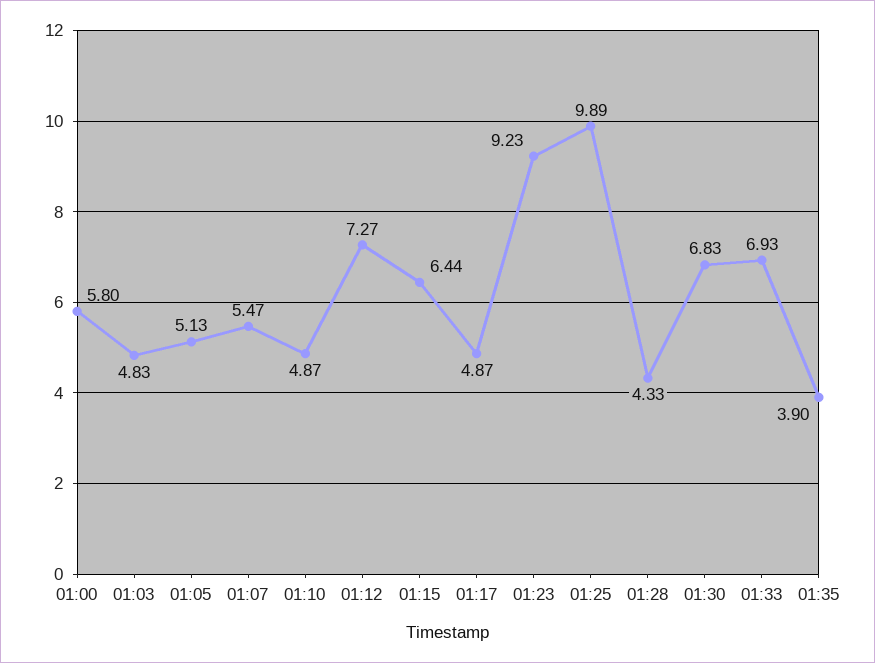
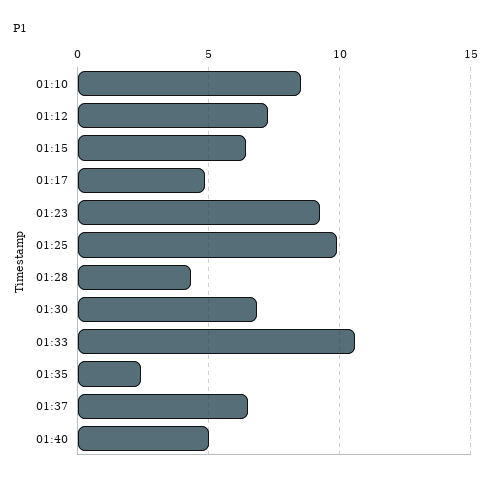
01:00: 5.8 -> none
01:03: 4.83 -> none
01:05: 5.13 -> none
01:07: 5.47 -> none
01:10: 4.87 -> 8.5
01:33: 6.93 -> 10.5
01:35: 3.9 -> 2.5
01:37: none -> 6.5
01:40: none -> 5

